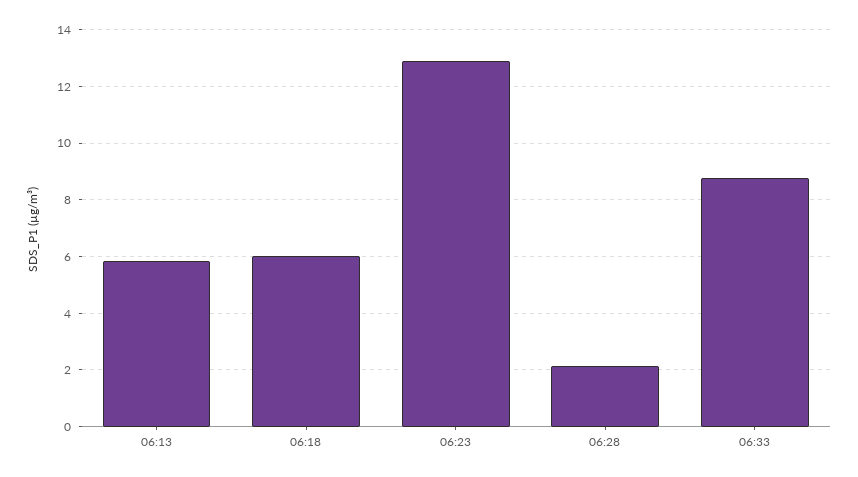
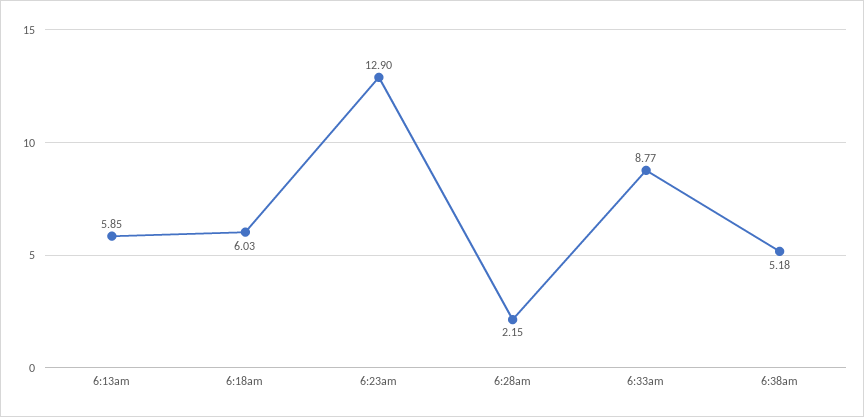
6:38am: none -> 5.18

